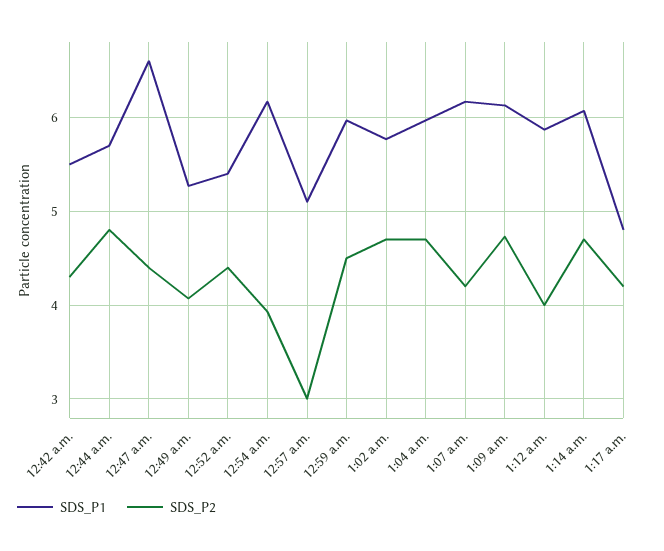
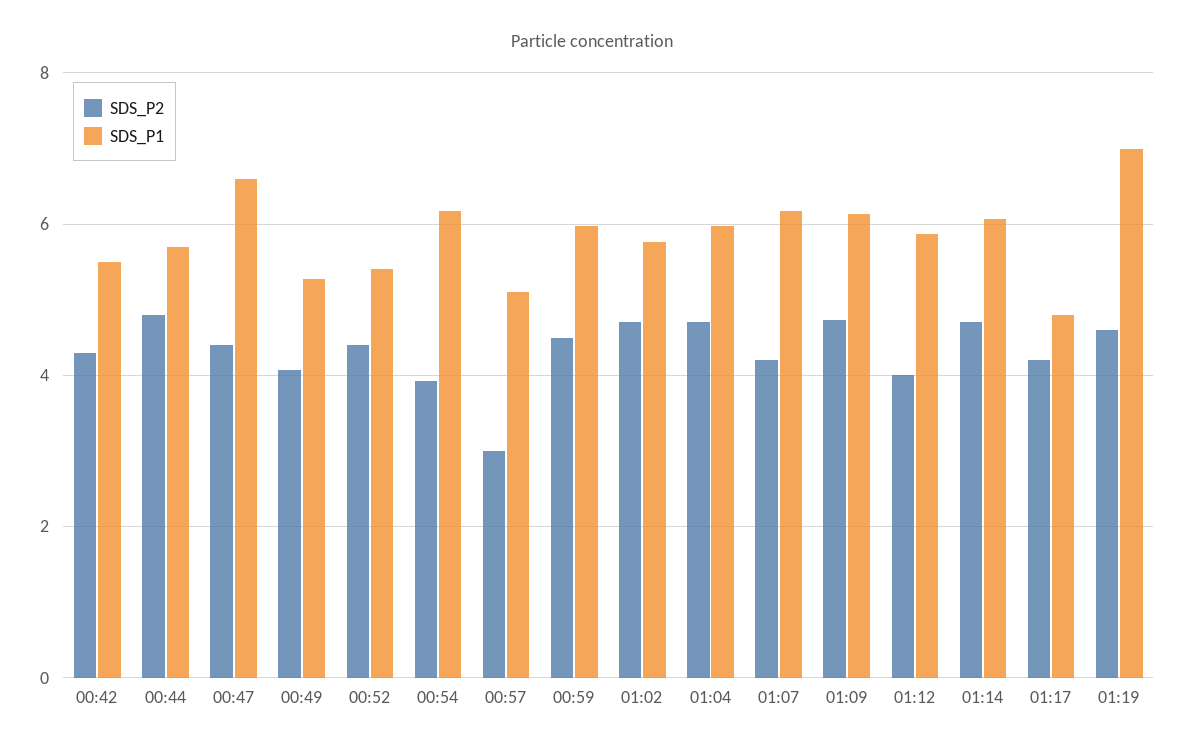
SDS_P2, 01:19: none -> 4.6
SDS_P1, 01:19: none -> 7

